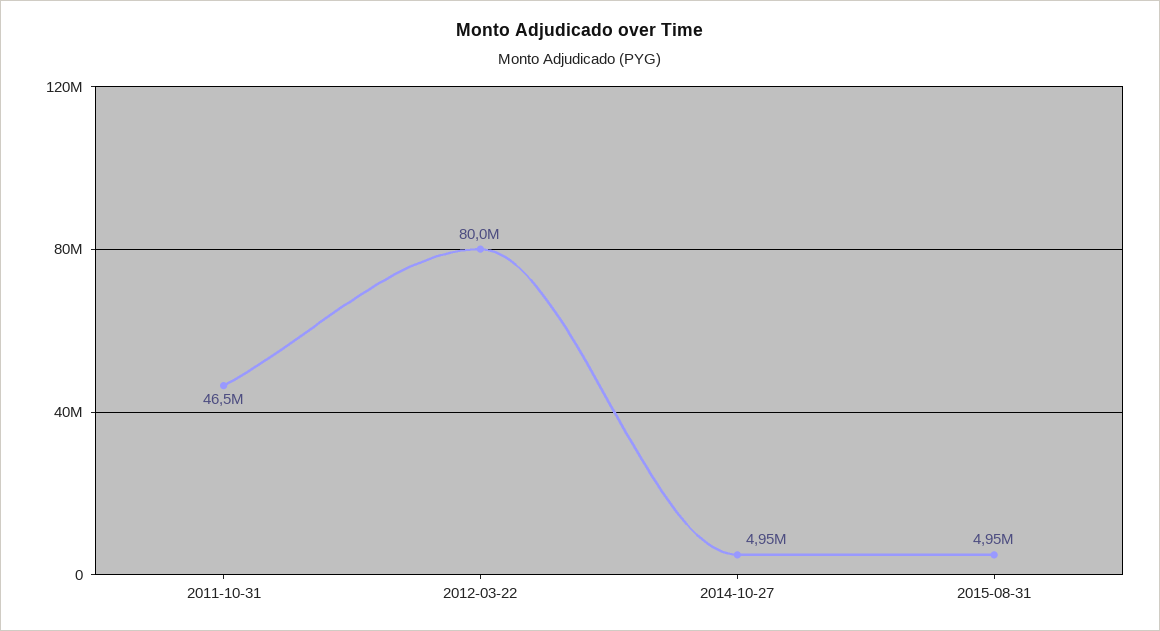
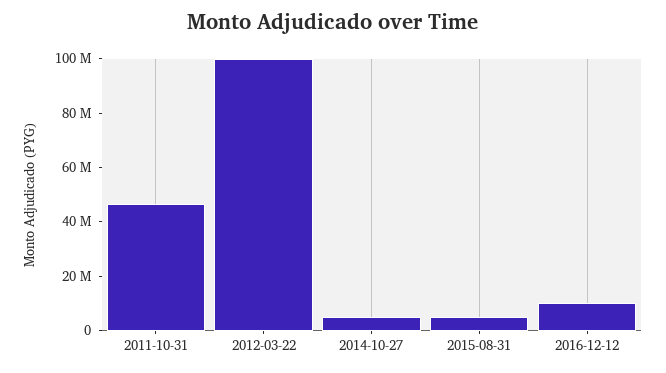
2012-03-22: 80000000 -> 100000000
2016-12-12: none -> 10000000

